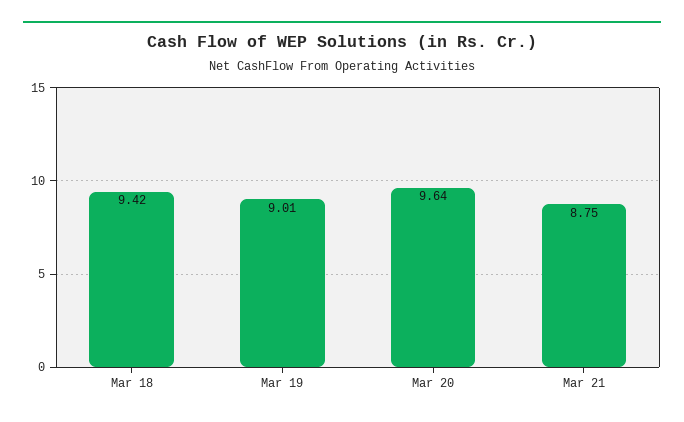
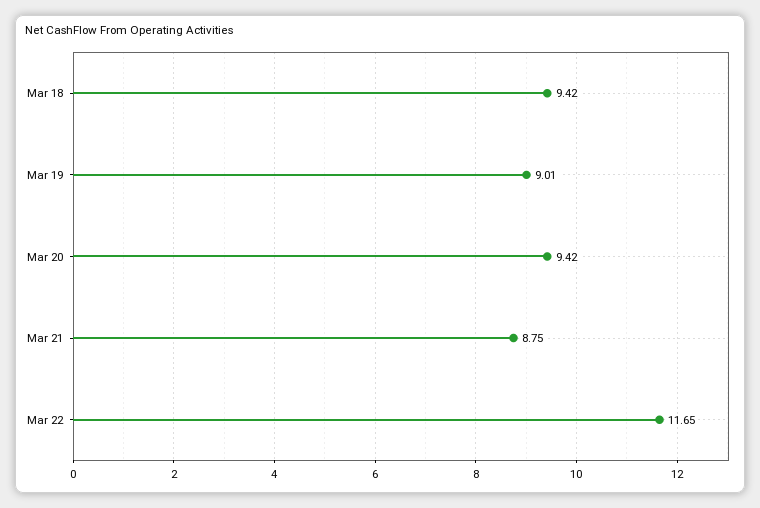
Mar 20: 9.64 -> 9.42
Mar 22: none -> 11.65

